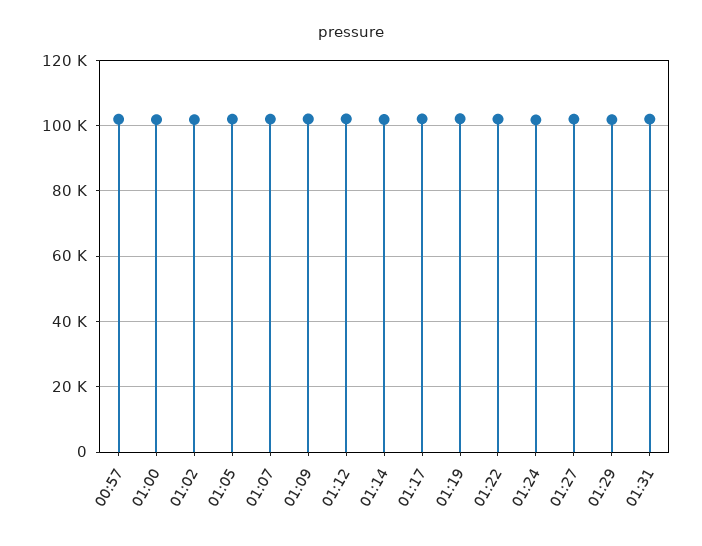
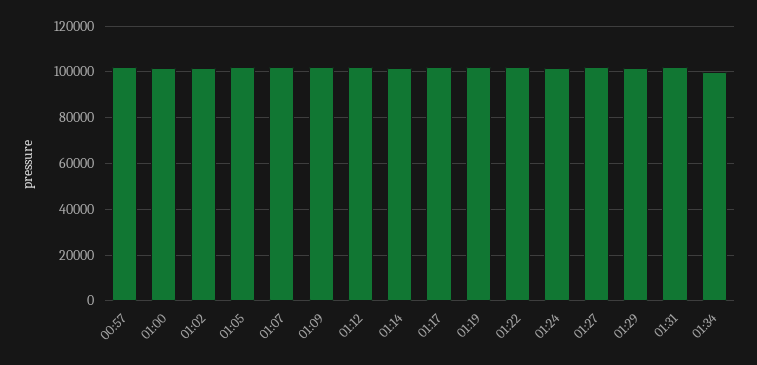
01:34: none -> 100000

